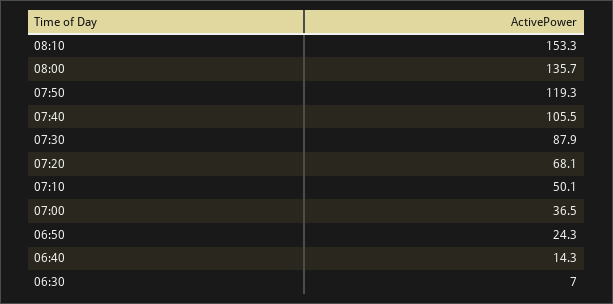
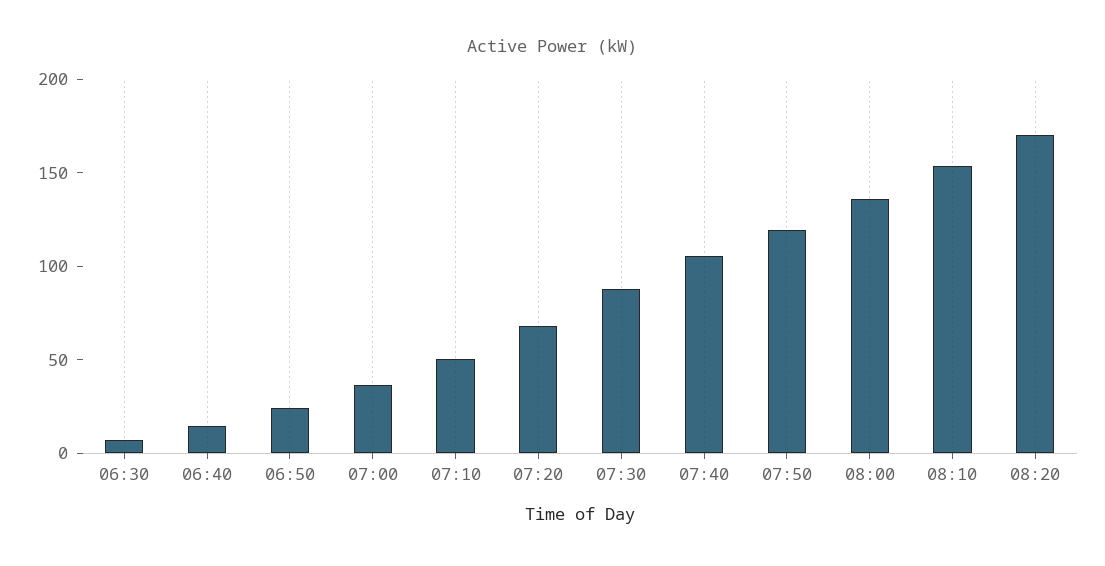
08:20: none -> 170

